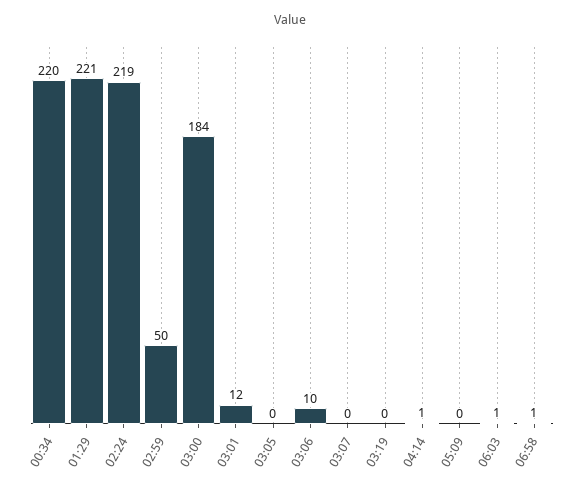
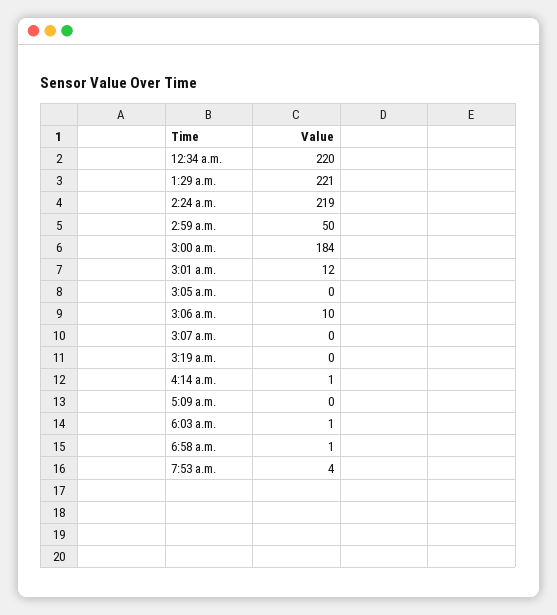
7:53 a.m.: none -> 4

